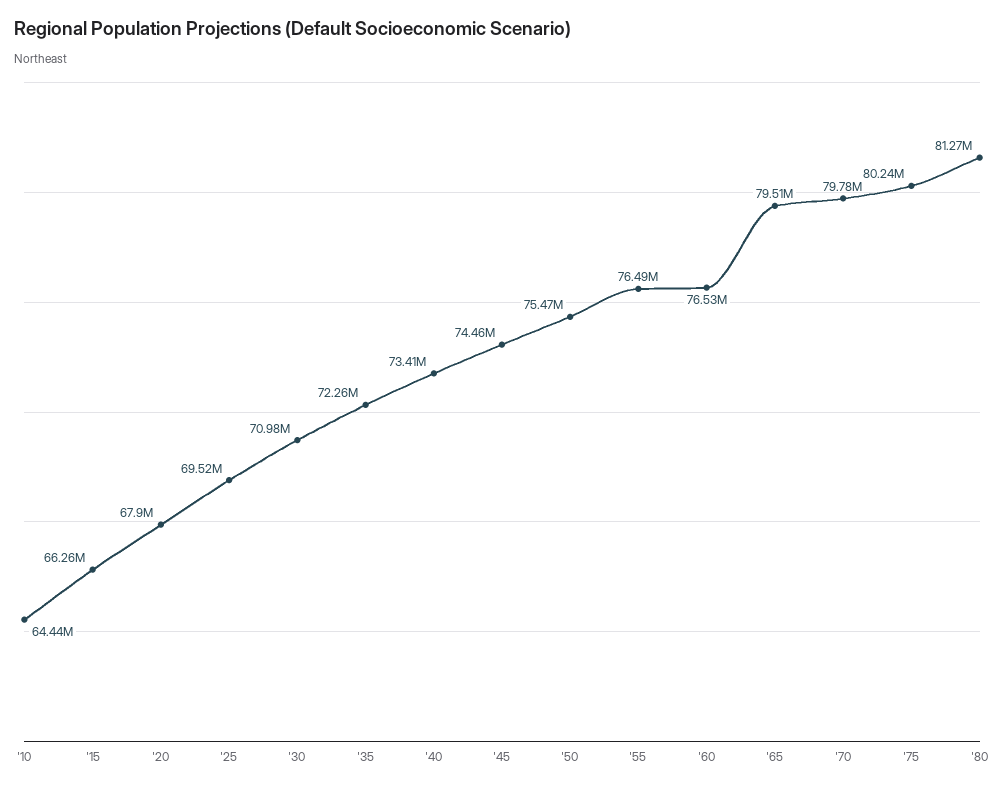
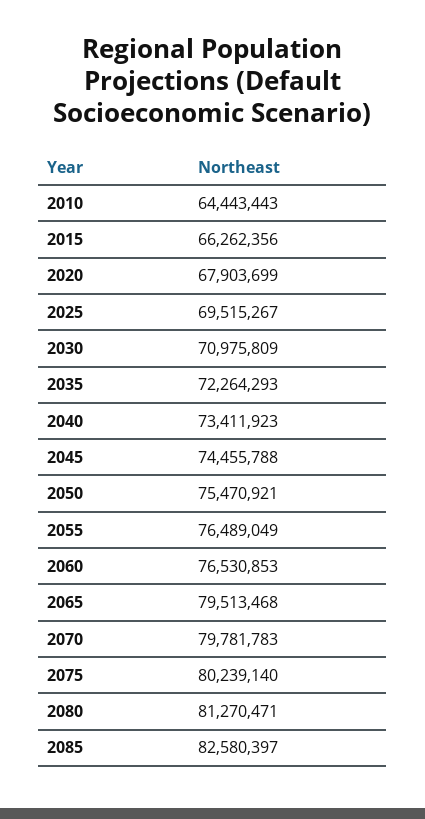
2085: none -> 82580397

